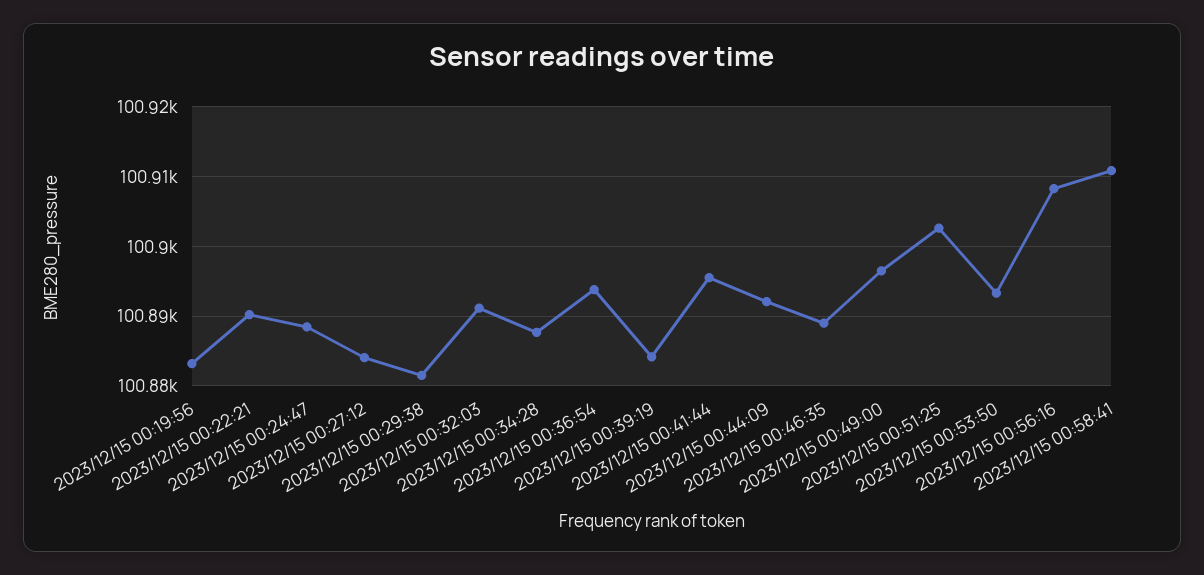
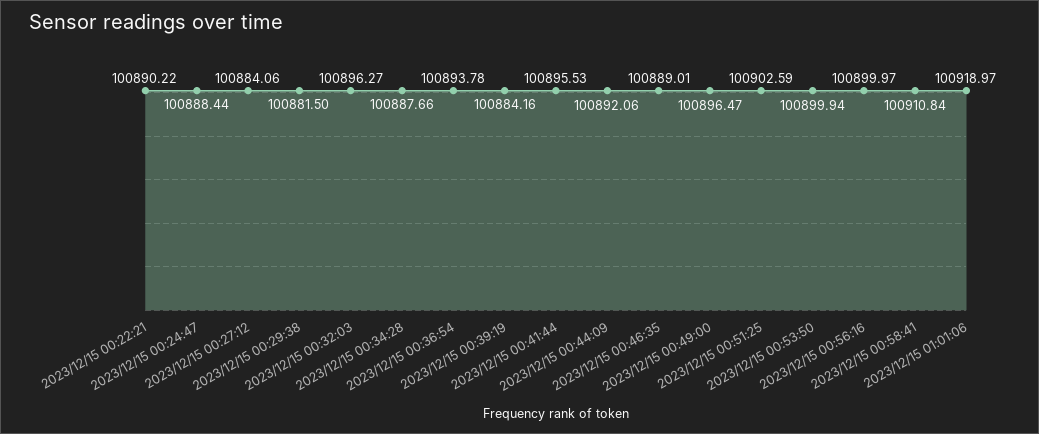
2023/12/15 00:19:56: 100883 -> none
2023/12/15 00:32:03: 100891 -> 100896.27
2023/12/15 00:53:50: 100893 -> 100899.94
2023/12/15 00:56:16: 100908 -> 100899.97
2023/12/15 01:01:06: none -> 100918.97

